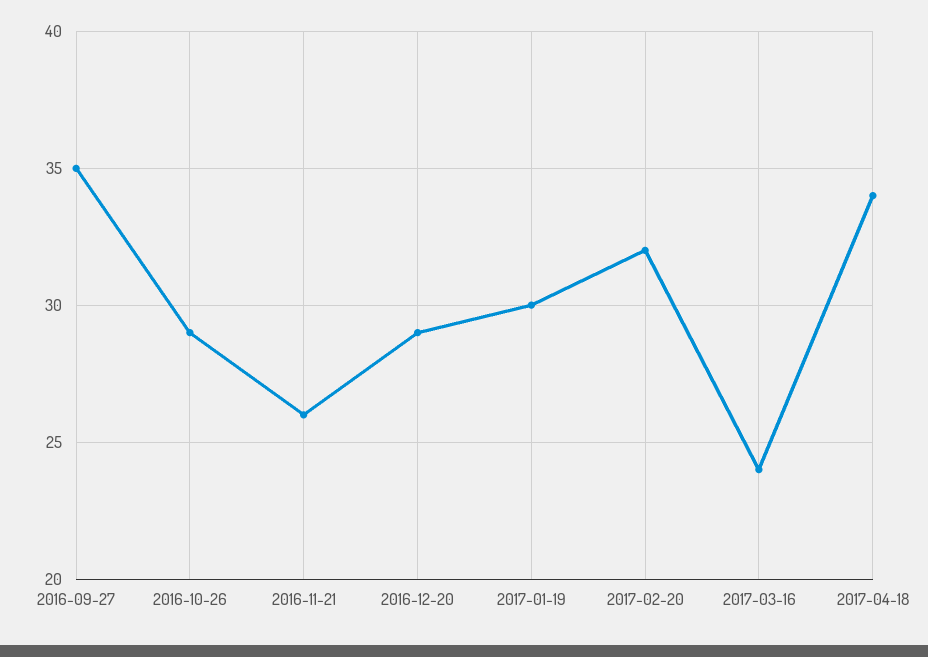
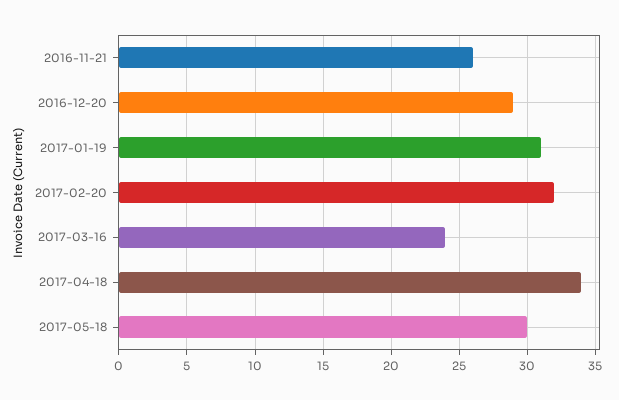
2016-09-27: 35 -> none
2016-10-26: 29 -> none
2017-01-19: 30 -> 31
2017-05-18: none -> 30

